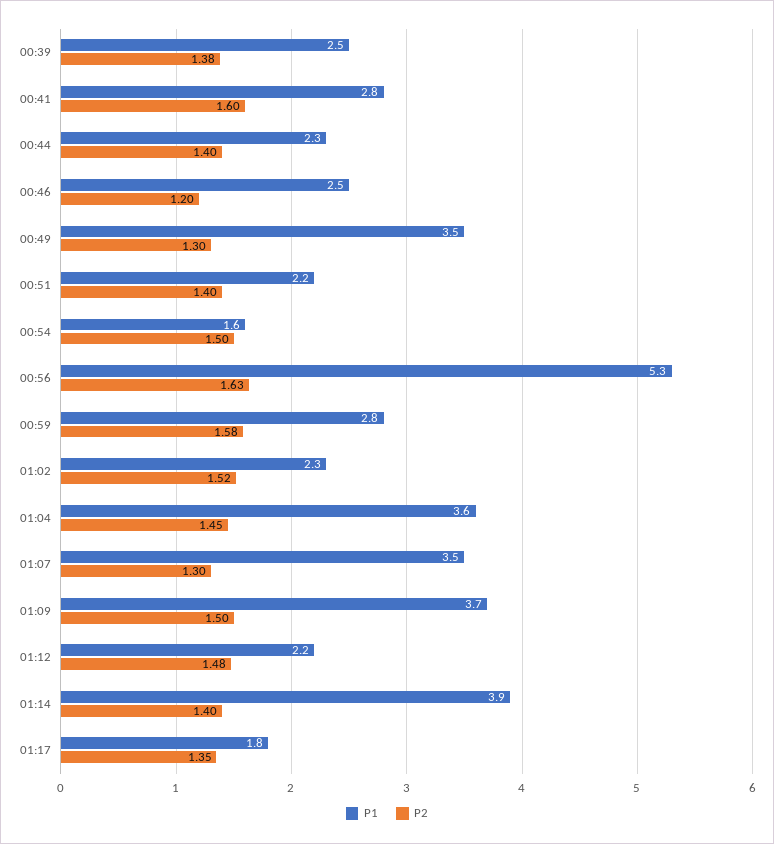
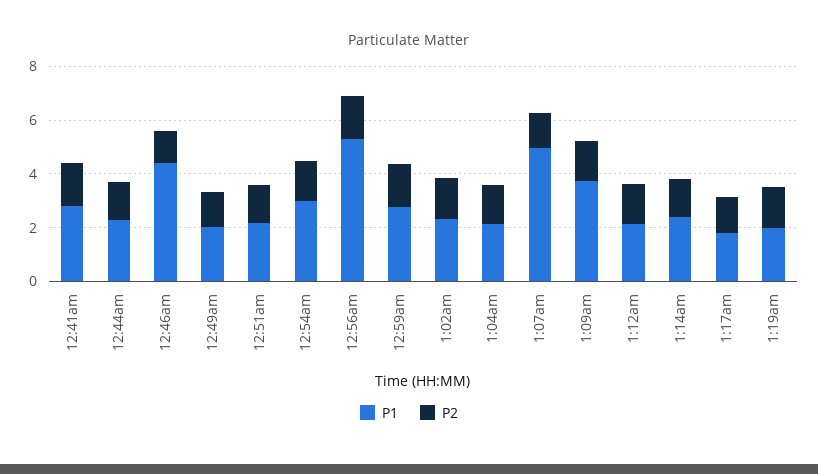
P1, 00:39: 2.5 -> none
P2, 00:39: 1.38 -> none
P1, 00:46: 2.5 -> 4.5
P1, 00:49: 3.5 -> 2
P1, 00:54: 1.6 -> 3
P1, 01:04: 3.6 -> 2
P1, 01:07: 3.5 -> 5
P1, 01:14: 3.9 -> 2.5
P1, 1:19am: none -> 2
P2, 1:19am: none -> 1.5

